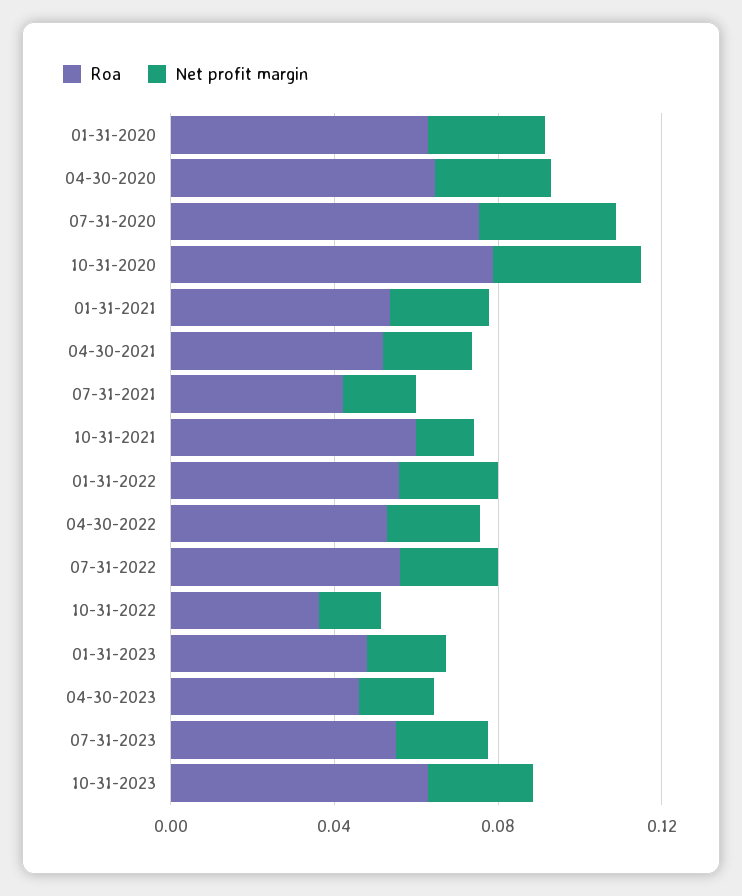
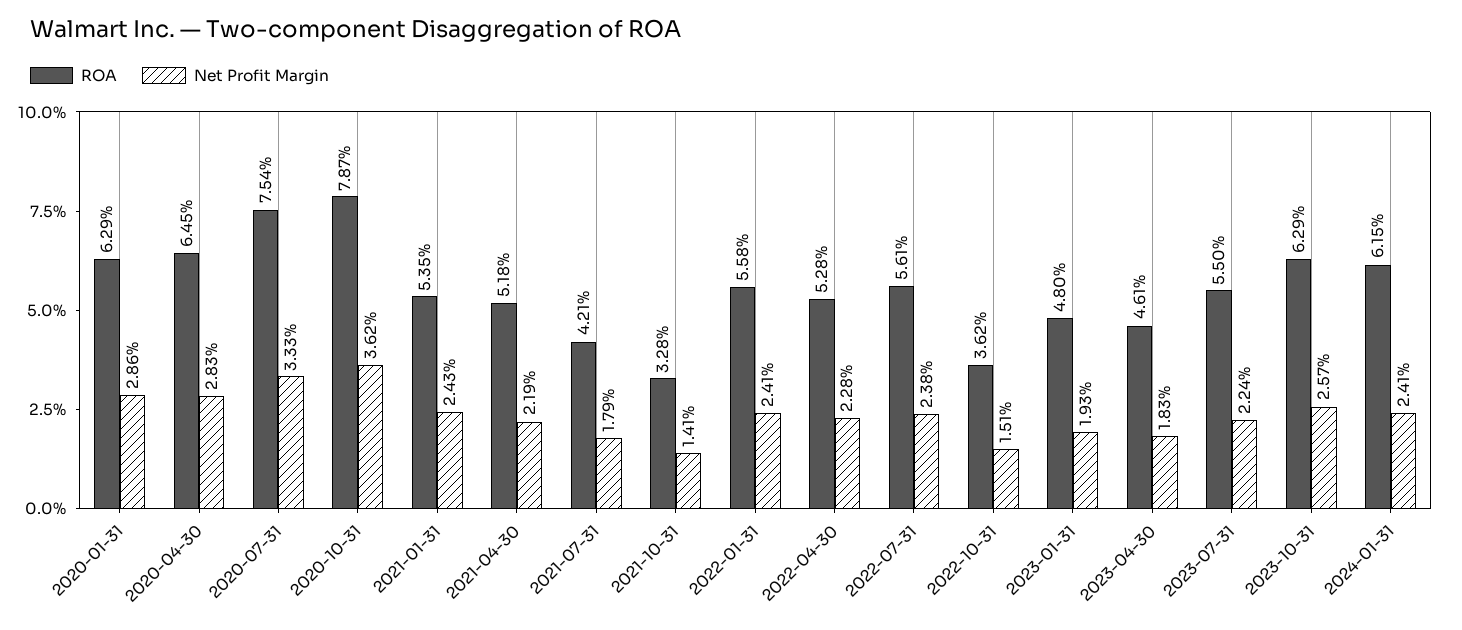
Roa, 10-31-2021: 0.06 -> 0.0328
Roa, 2024-01-31: none -> 0.0615
Net profit margin, 2024-01-31: none -> 0.0241

